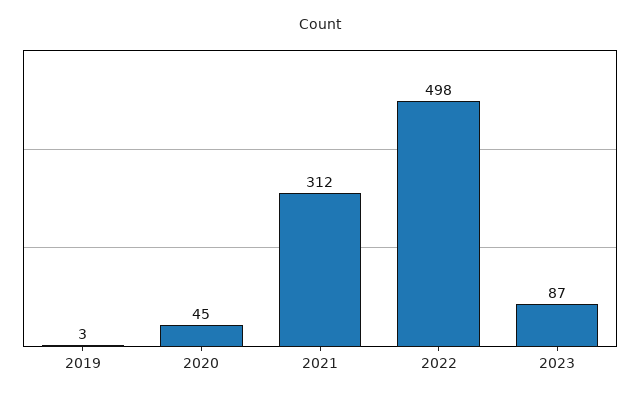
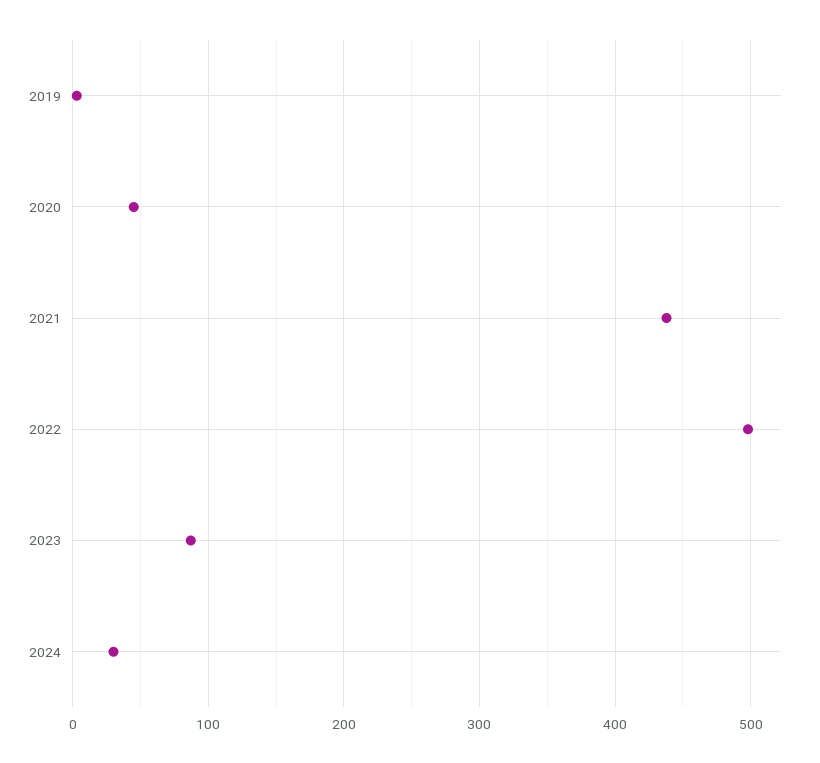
2021: 312 -> 440
2024: none -> 30

